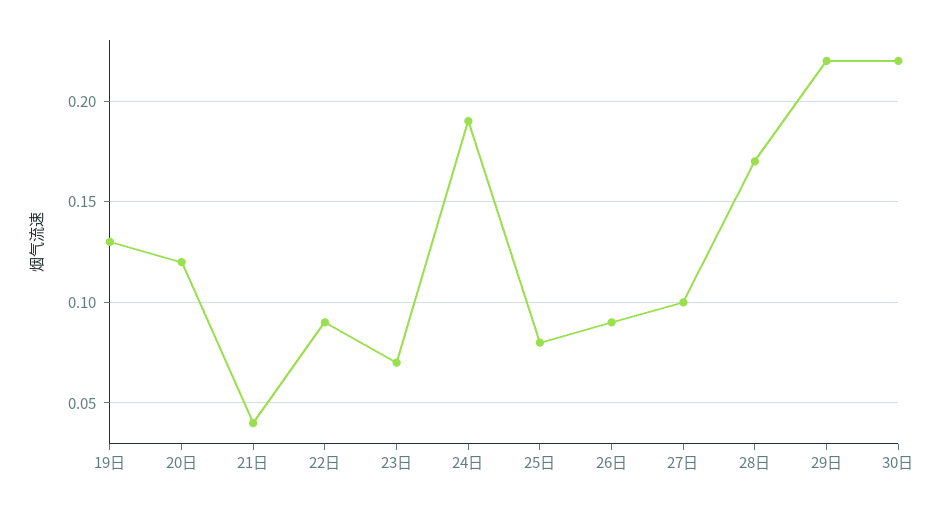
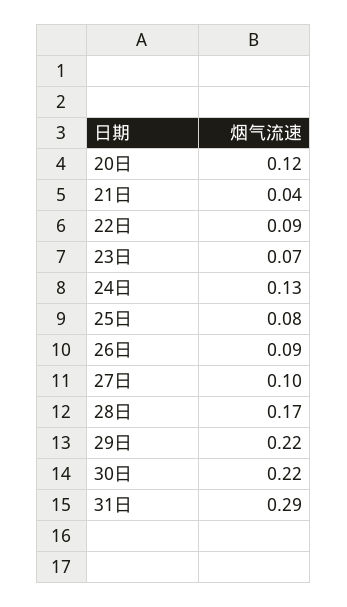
19日: 0.13 -> none
24日: 0.19 -> 0.13
31日: none -> 0.29

